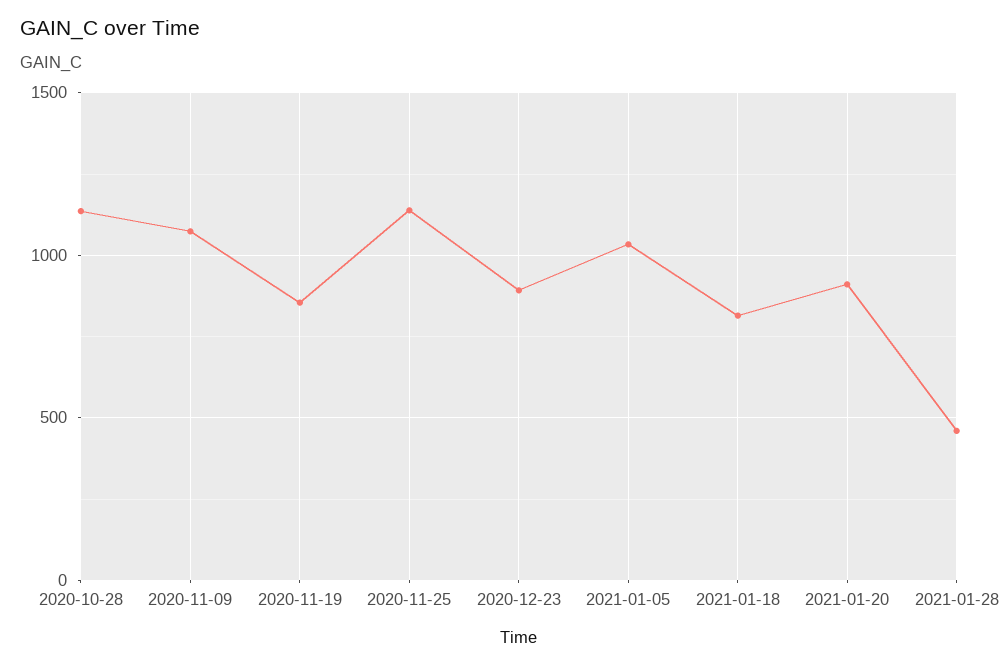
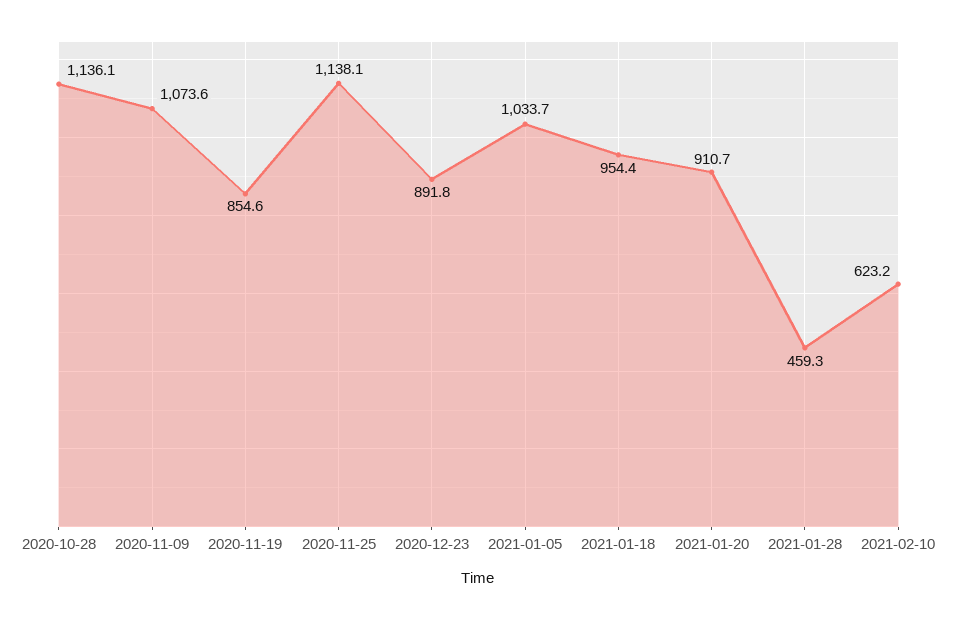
2021-01-18: 800 -> 954.4
2021-02-10: none -> 623.2

